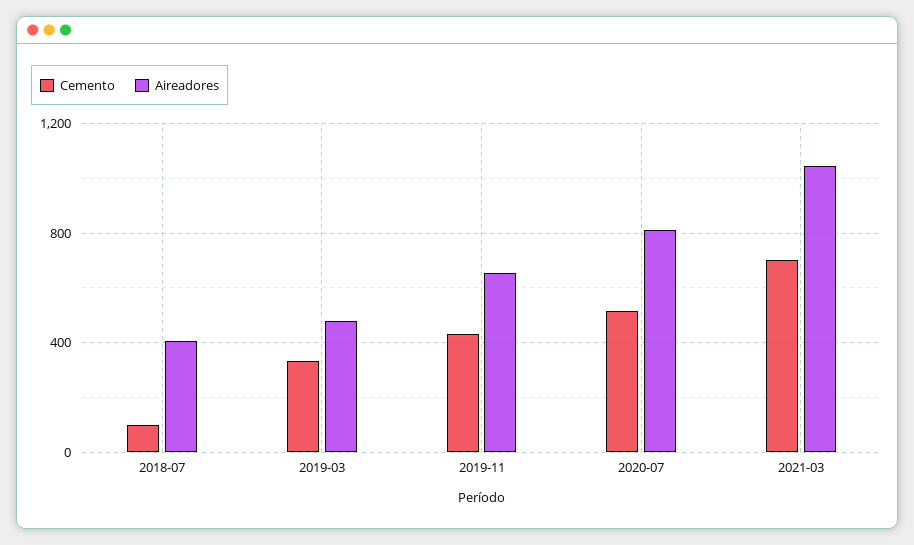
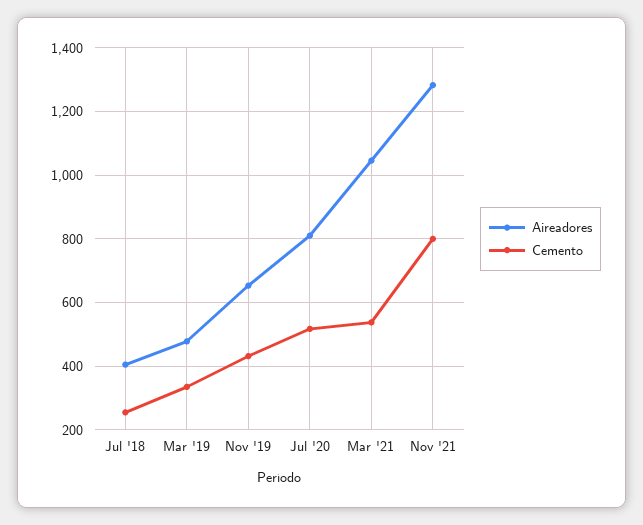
Cemento, 2018-07: 100 -> 260
Cemento, 2021-03: 700 -> 540
Aireadores, Nov '21: none -> 1280
Cemento, Nov '21: none -> 800

